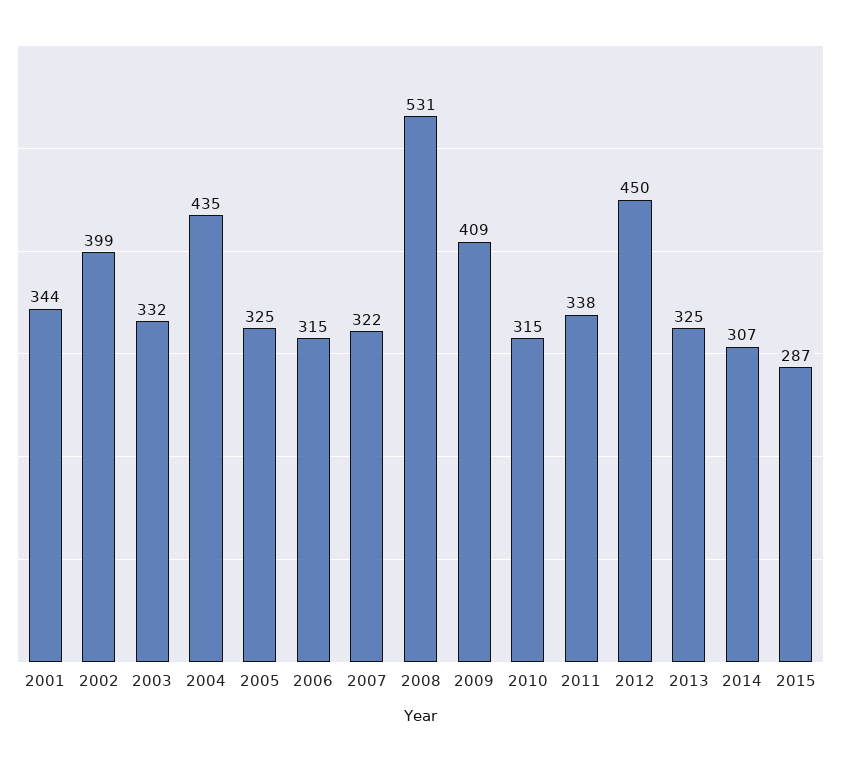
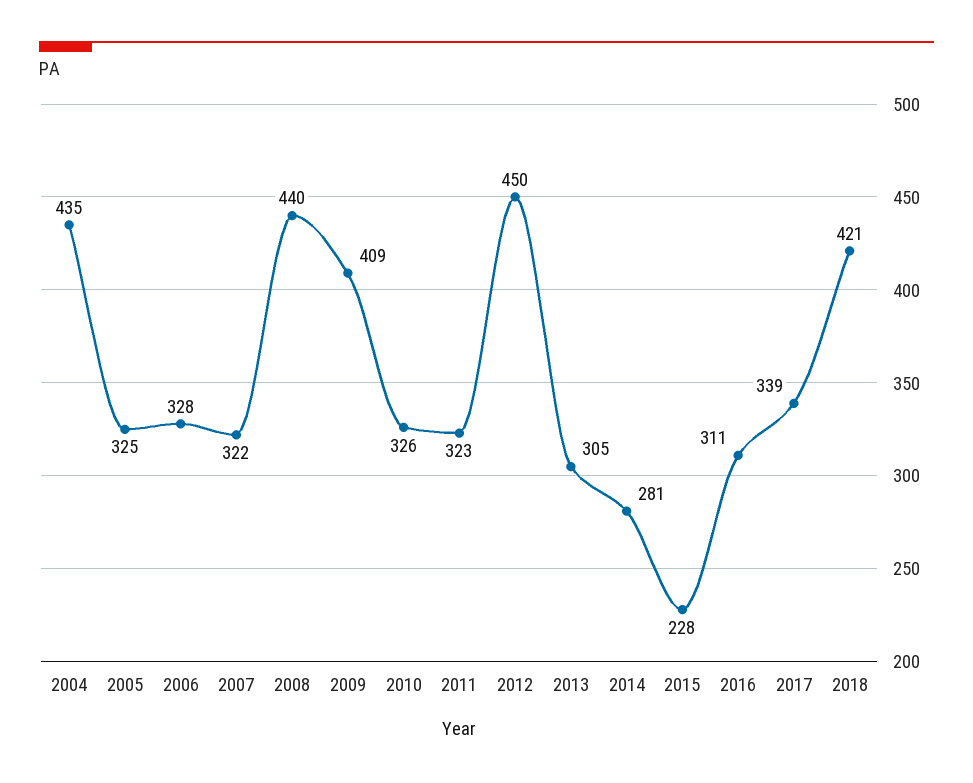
2001: 344 -> none
2002: 399 -> none
2003: 332 -> none
2006: 315 -> 328
2008: 531 -> 440
2010: 315 -> 326
2011: 338 -> 323
2013: 325 -> 305
2014: 307 -> 281
2015: 287 -> 228
2016: none -> 311
2017: none -> 339
2018: none -> 421

